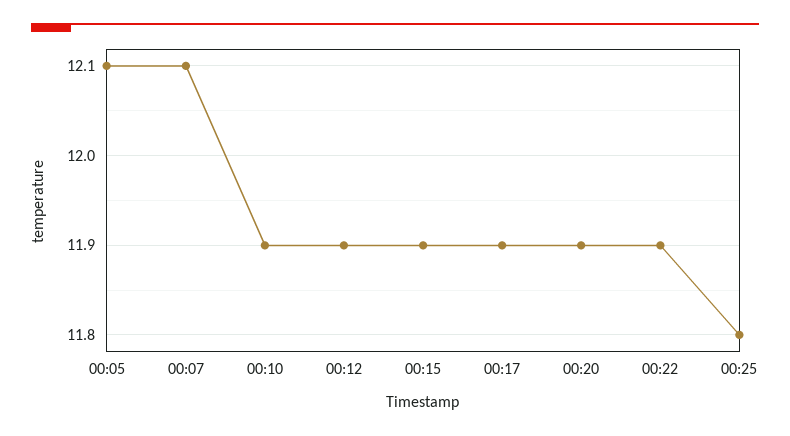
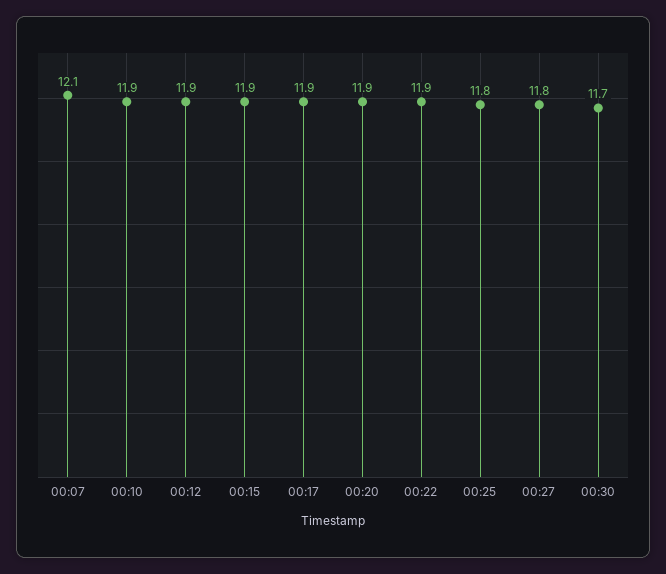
00:05: 12.1 -> none
00:27: none -> 11.8
00:30: none -> 11.7

